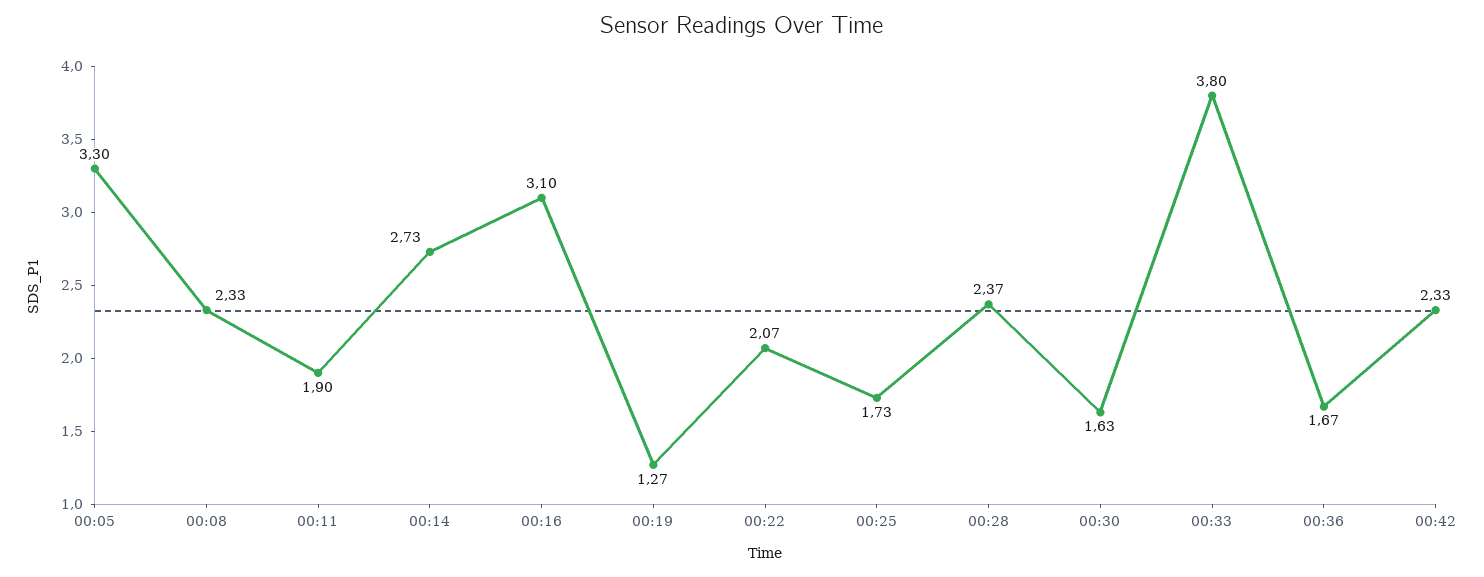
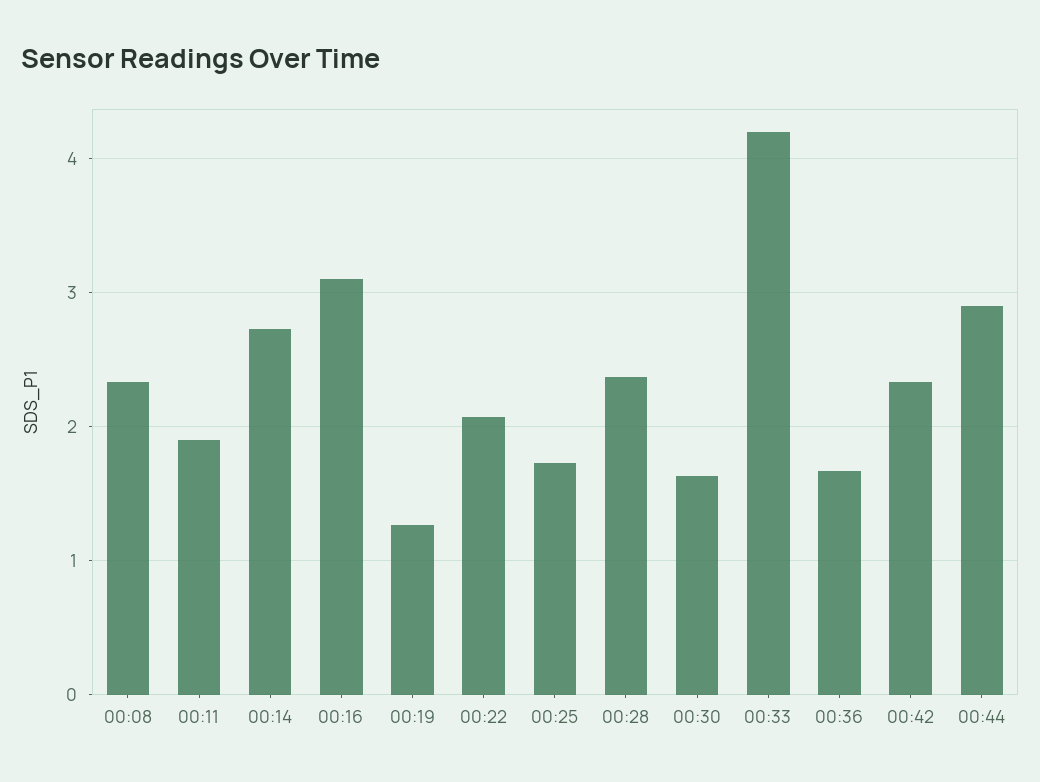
00:05: 3.3 -> none
00:33: 3.8 -> 4.2
00:44: none -> 2.9

